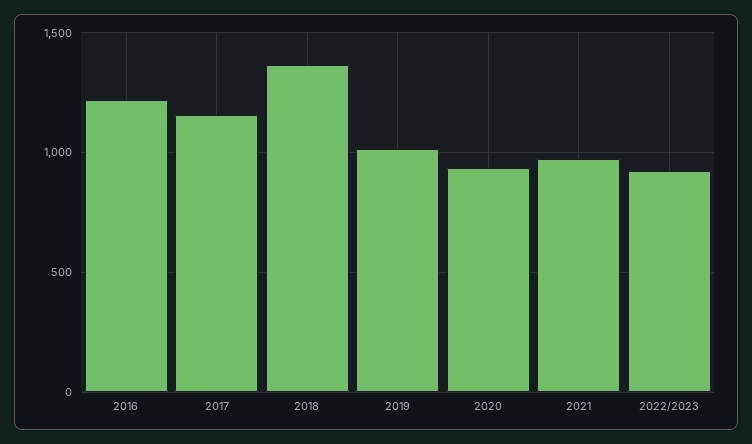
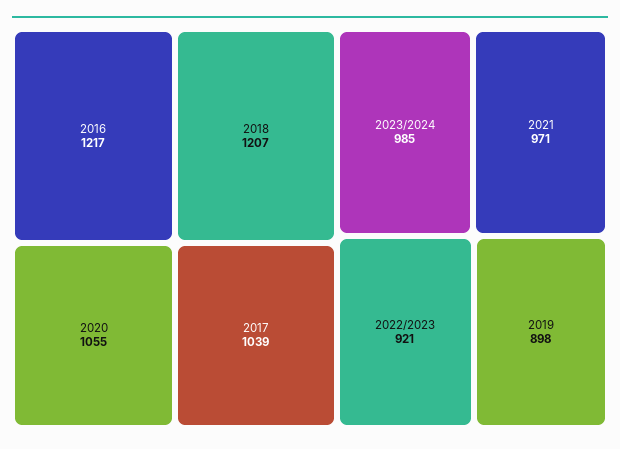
2017: 1150 -> 1039
2018: 1350 -> 1207
2019: 1000 -> 898
2020: 950 -> 1055
2023/2024: none -> 985

